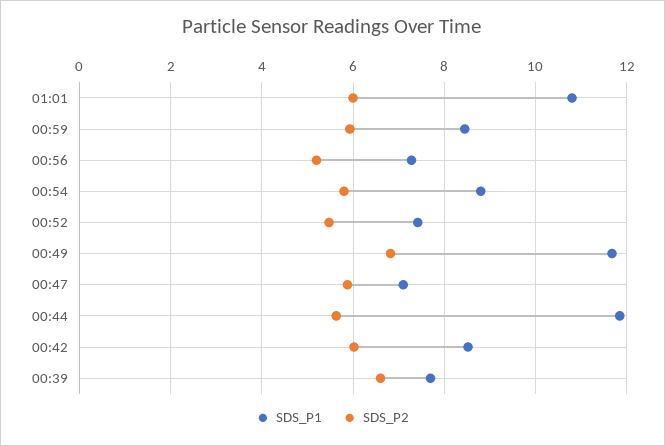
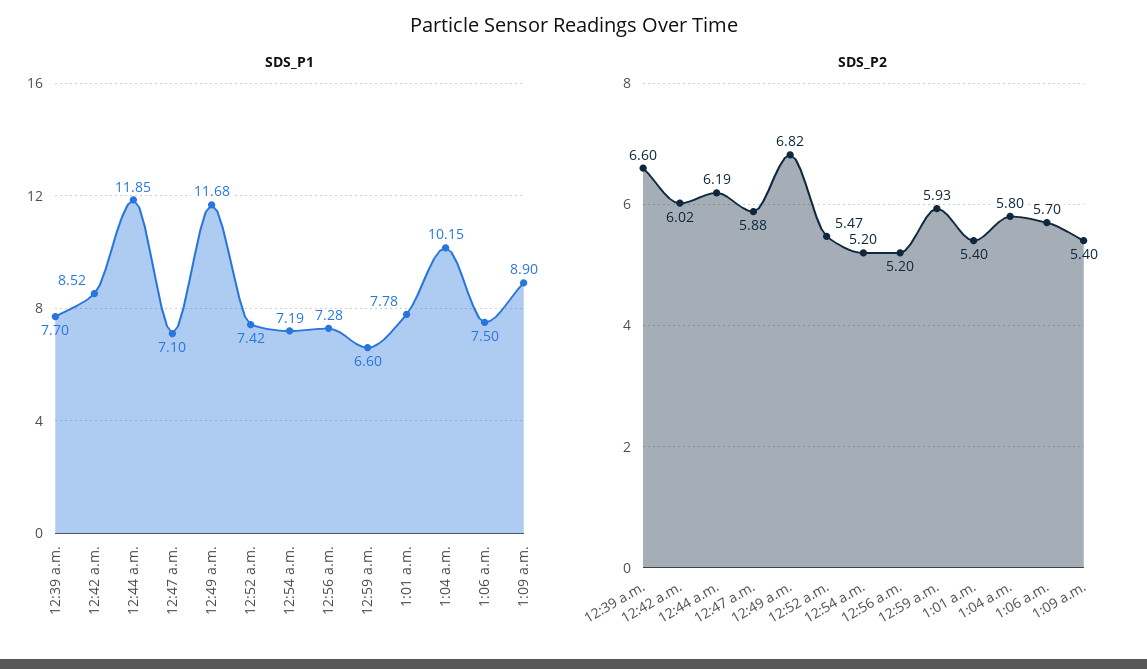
SDS_P1, 01:01: 10.8 -> 7.78
SDS_P2, 01:01: 6 -> 5.4
SDS_P1, 00:59: 8.4 -> 6.6
SDS_P1, 00:54: 8.8 -> 7.19
SDS_P2, 00:54: 5.8 -> 5.2
SDS_P2, 00:44: 5.6 -> 6.19
SDS_P1, 1:04 a.m.: none -> 10.15
SDS_P1, 1:06 a.m.: none -> 7.5
SDS_P1, 1:09 a.m.: none -> 8.9
SDS_P2, 1:04 a.m.: none -> 5.8
SDS_P2, 1:06 a.m.: none -> 5.7
SDS_P2, 1:09 a.m.: none -> 5.4

